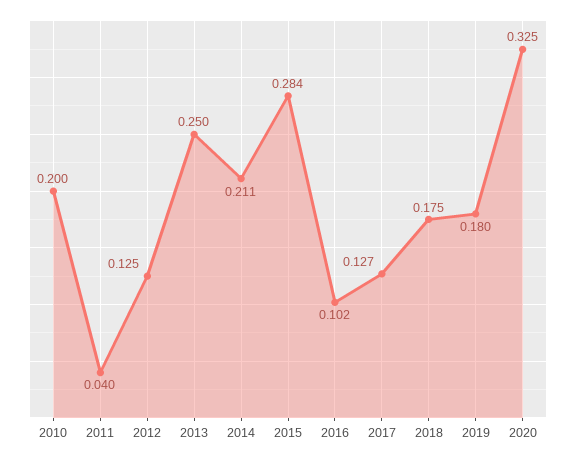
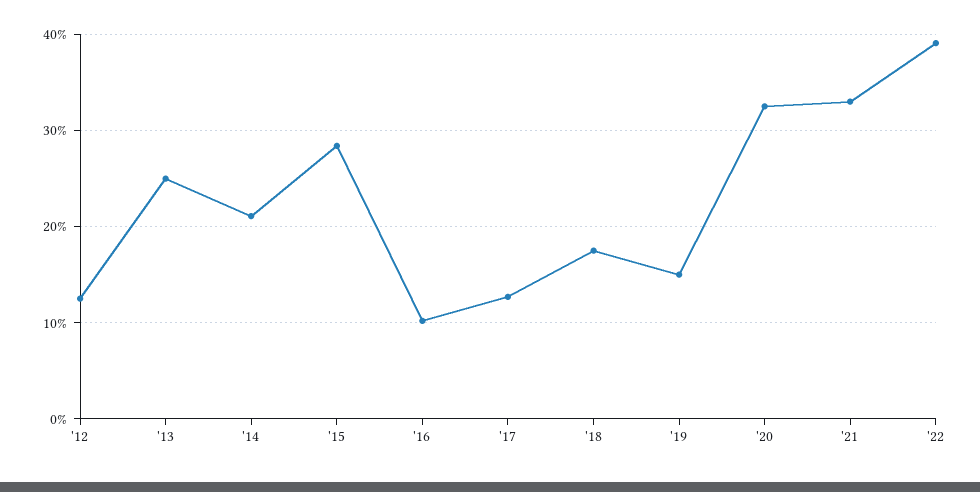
2010: 0.2 -> none
2011: 0.04 -> none
2019: 0.18 -> 0.15
'21: none -> 0.33
'22: none -> 0.39

